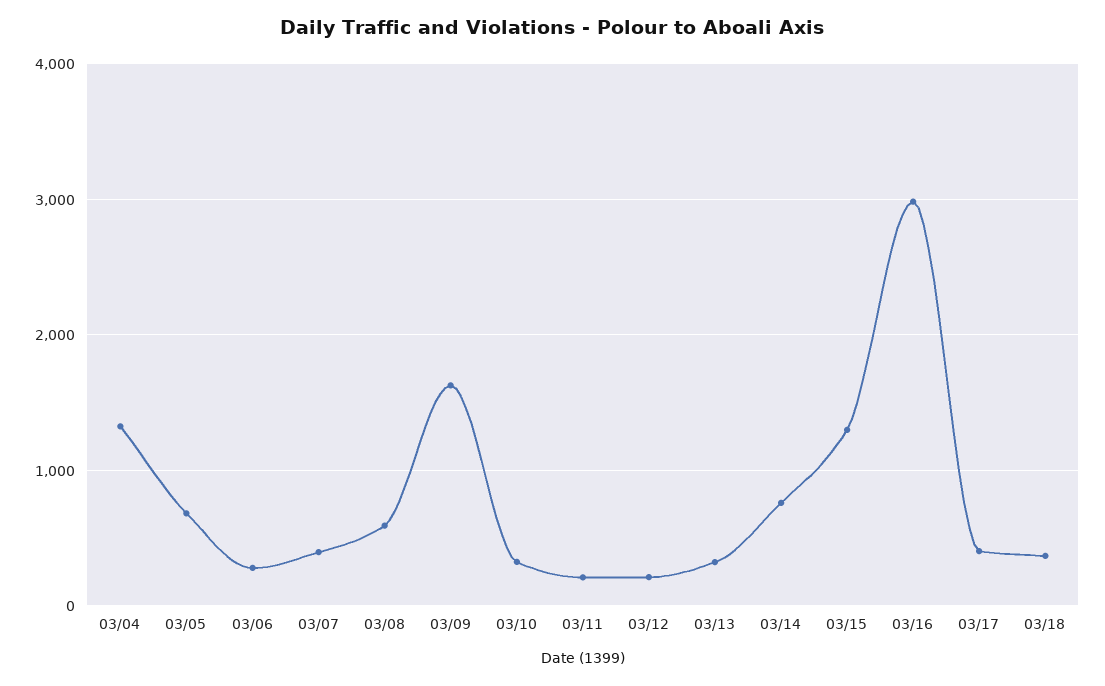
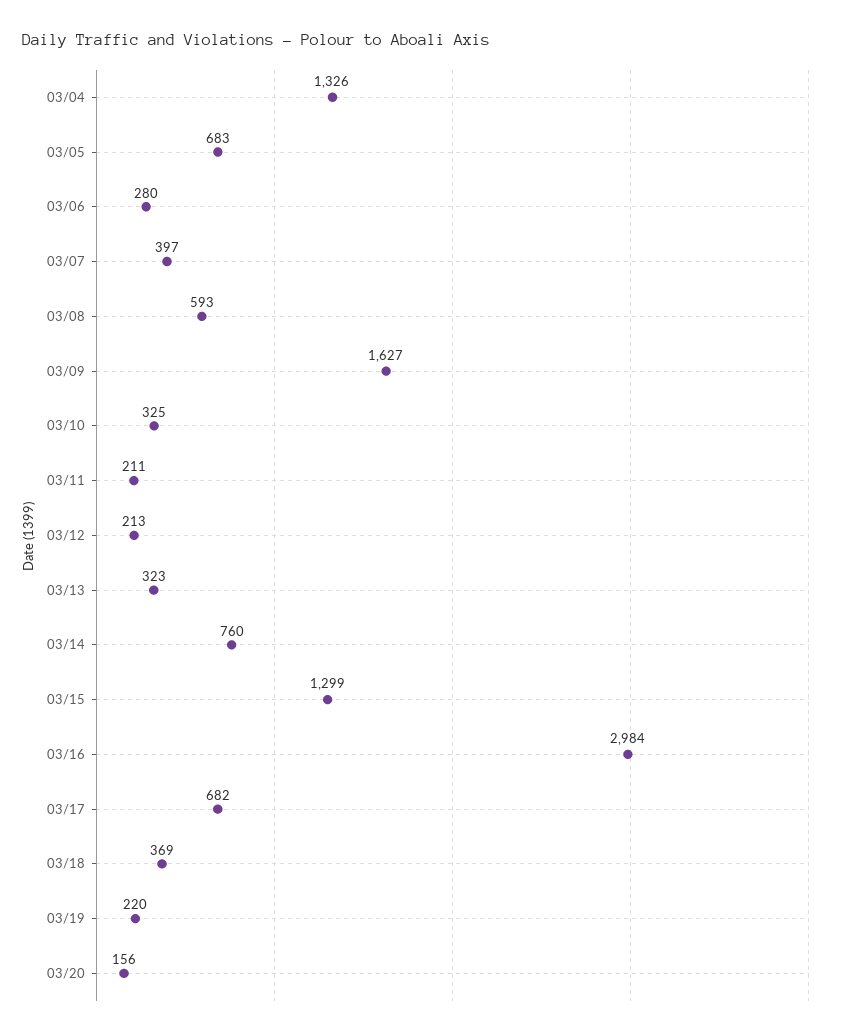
03/17: 400 -> 682
03/19: none -> 220
03/20: none -> 156

